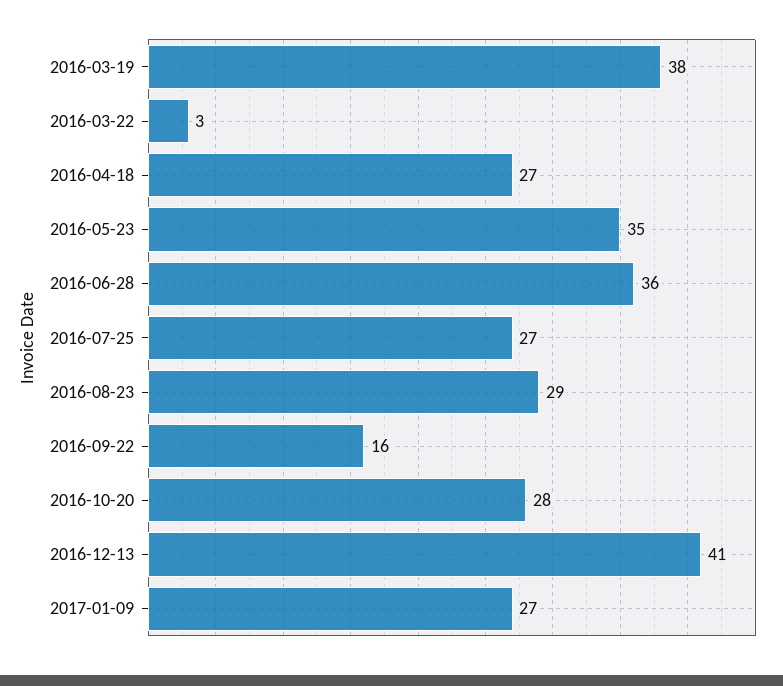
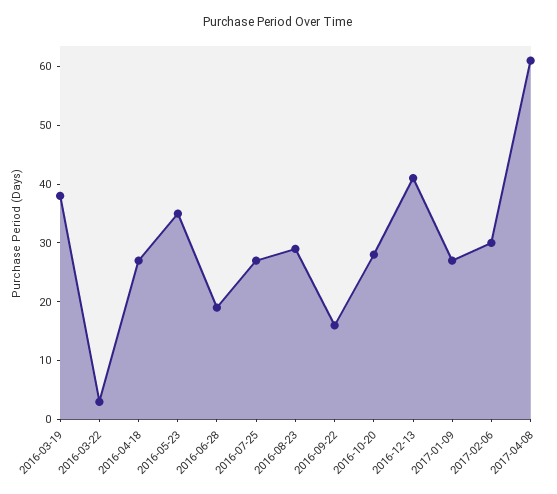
2016-06-28: 36 -> 20
2017-02-06: none -> 30
2017-04-08: none -> 60

